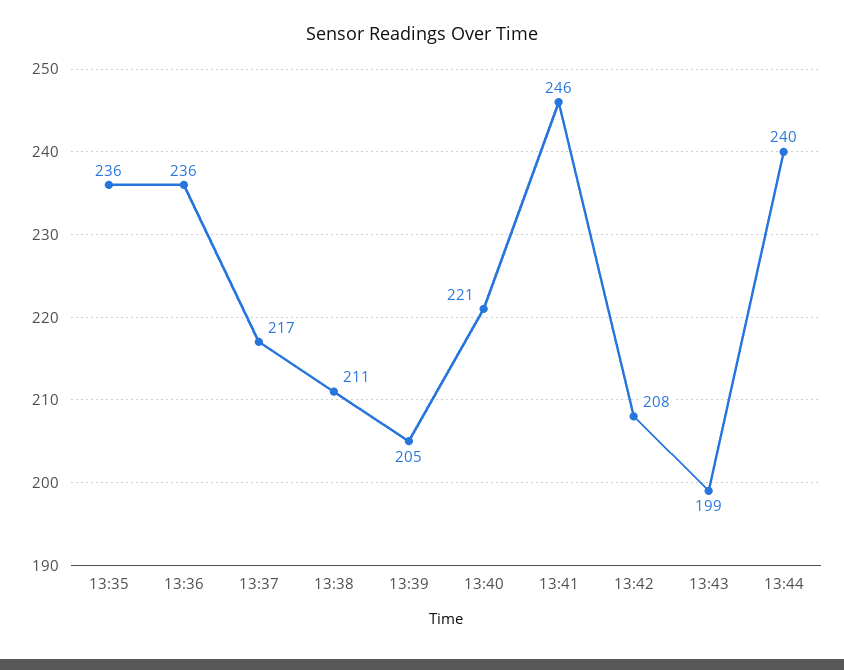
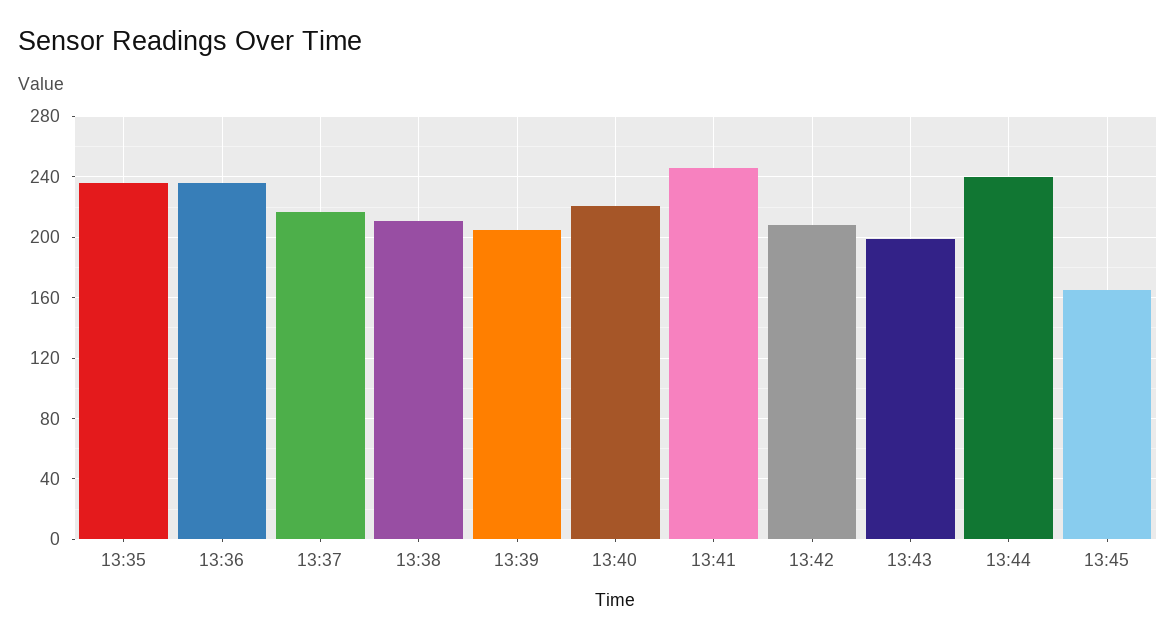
13:45: none -> 165

